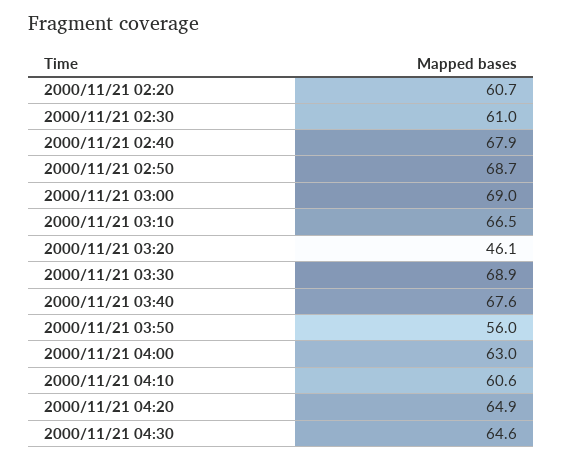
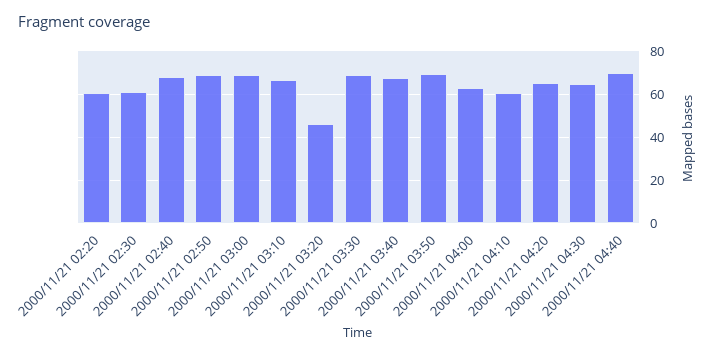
2000/11/21 03:50: 56 -> 70
2000/11/21 04:40: none -> 70

